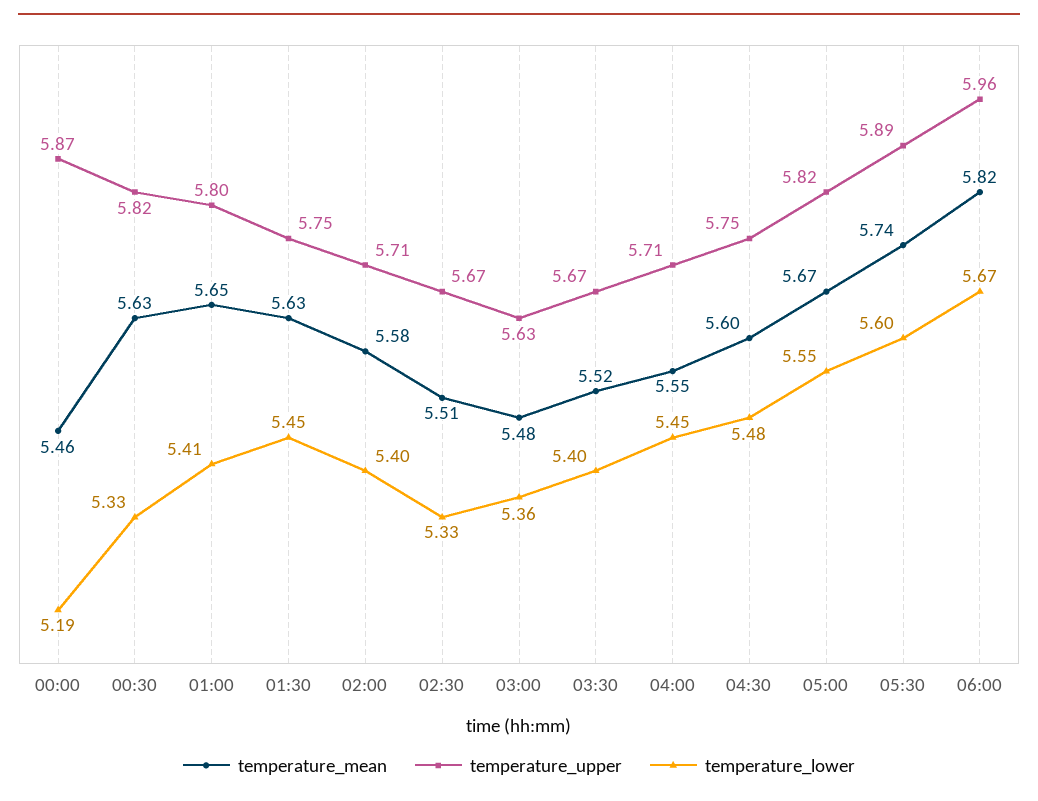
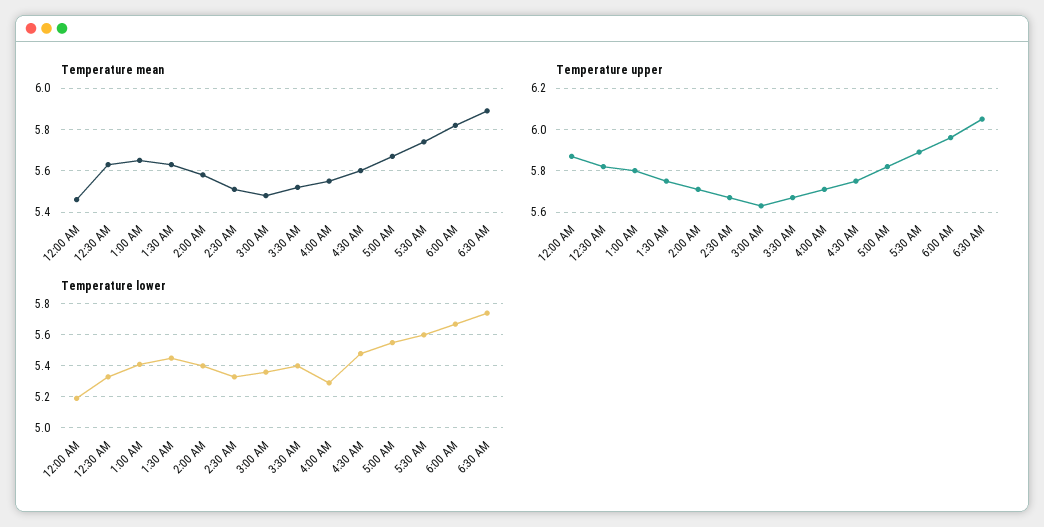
temperature_lower, 04:00: 5.45 -> 5.3
temperature_mean, 6:30 AM: none -> 5.9
temperature_upper, 6:30 AM: none -> 6.05
temperature_lower, 6:30 AM: none -> 5.75

